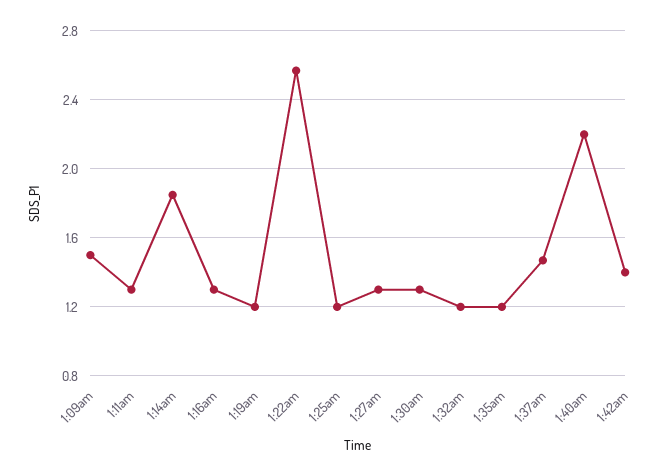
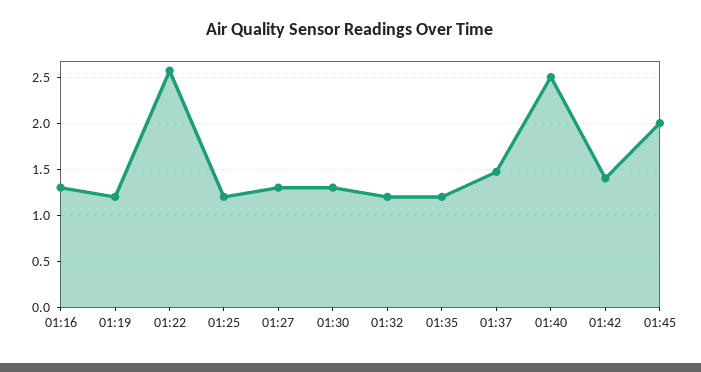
1:09am: 1.5 -> none
1:11am: 1.3 -> none
1:14am: 1.85 -> none
1:40am: 2.2 -> 2.5
01:45: none -> 2

